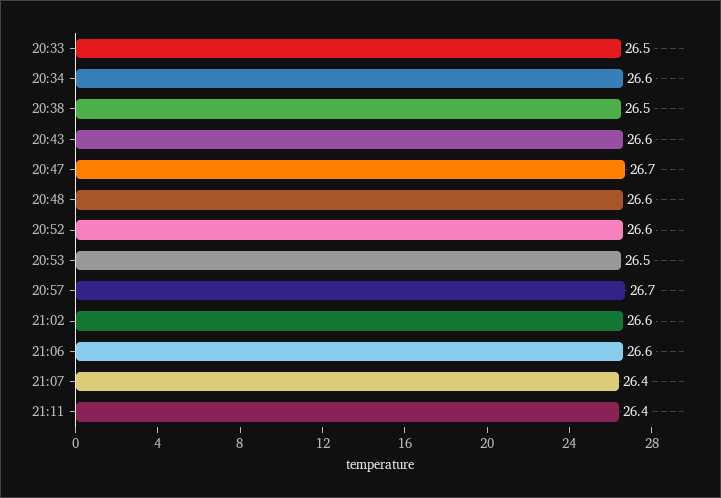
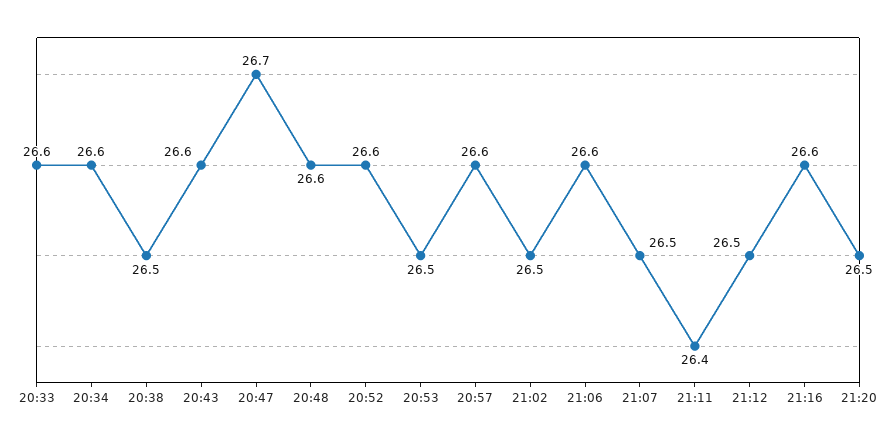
20:33: 26.5 -> 26.6
20:57: 26.7 -> 26.6
21:02: 26.6 -> 26.5
21:07: 26.4 -> 26.5
21:12: none -> 26.5
21:16: none -> 26.6
21:20: none -> 26.5

